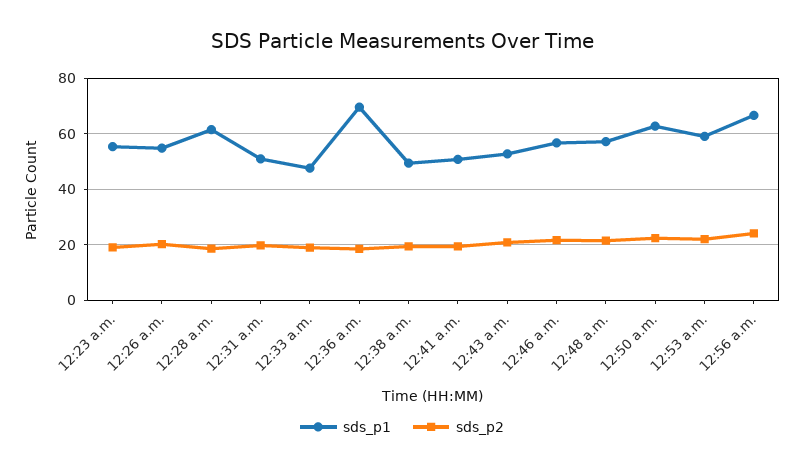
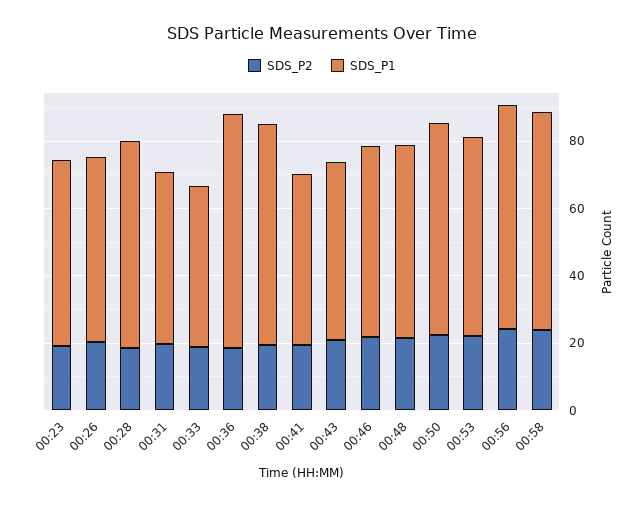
sds_p1, 12:38 a.m.: 50 -> 65
sds_p2, 00:58: none -> 25
sds_p1, 00:58: none -> 65

